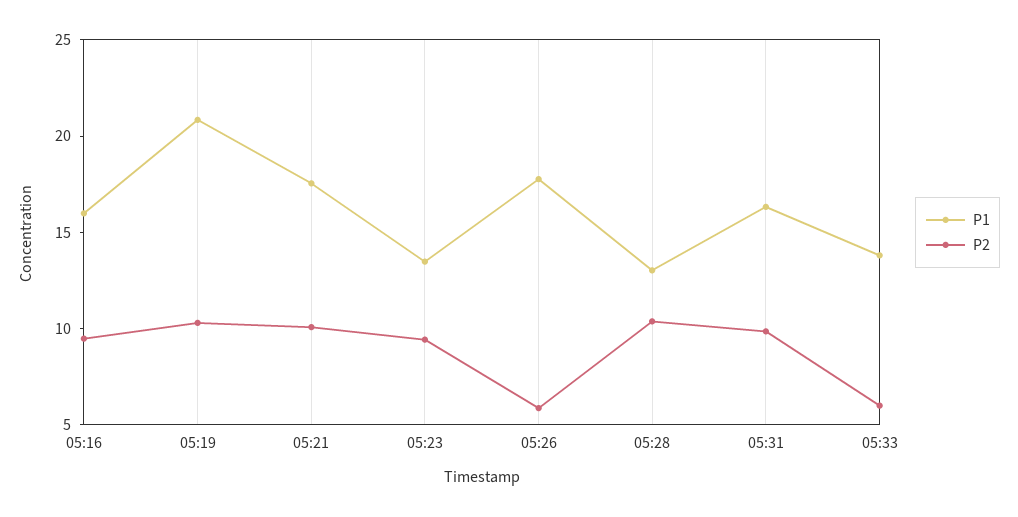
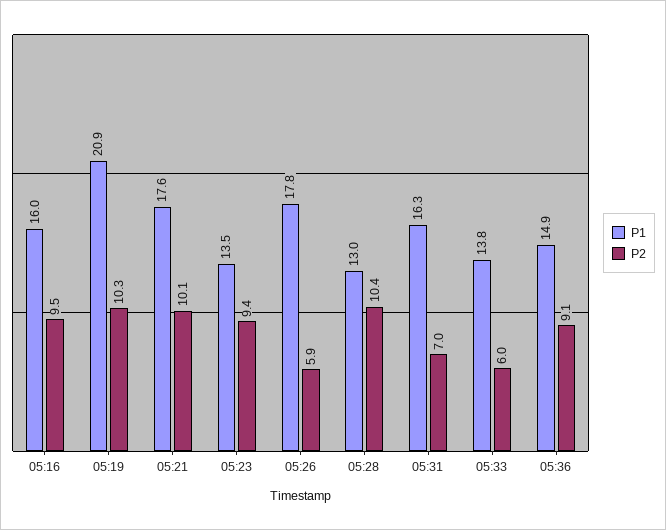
P2, 05:31: 10 -> 7
P1, 05:36: none -> 14.9
P2, 05:36: none -> 9.1

